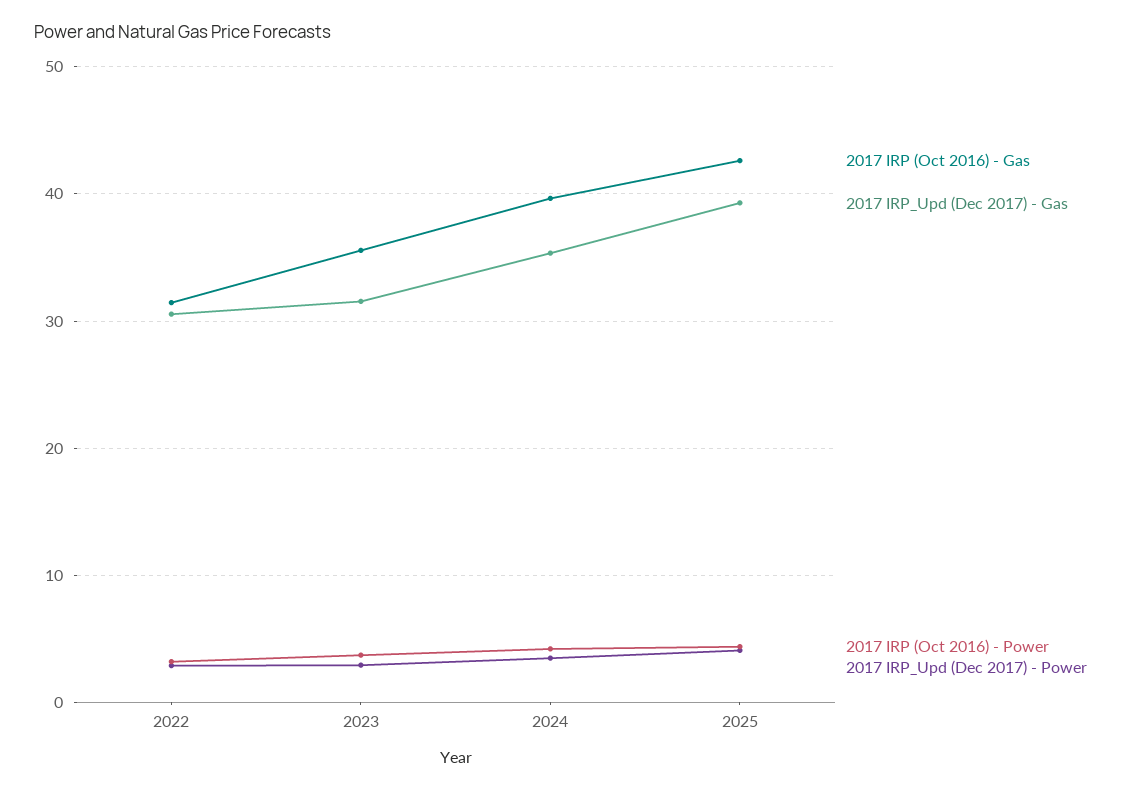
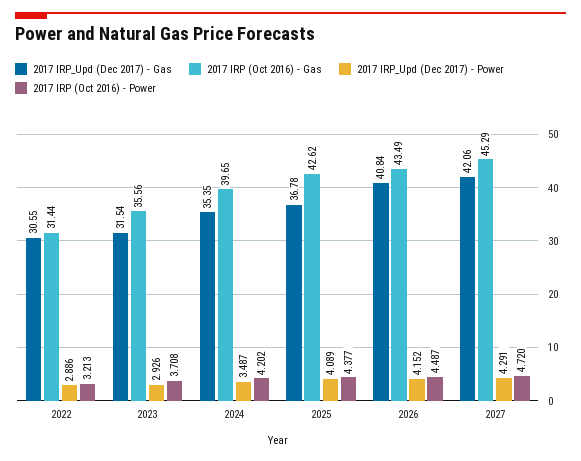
2017 IRP_Upd (Dec 2017) - Gas, 2025: 39 -> 36.78
2017 IRP_Upd (Dec 2017) - Gas, 2026: none -> 40.84
2017 IRP (Oct 2016) - Gas, 2026: none -> 43.49
2017 IRP_Upd (Dec 2017) - Power, 2026: none -> 4.152
2017 IRP (Oct 2016) - Power, 2026: none -> 4.487
2017 IRP_Upd (Dec 2017) - Gas, 2027: none -> 42.06
2017 IRP (Oct 2016) - Gas, 2027: none -> 45.29
2017 IRP_Upd (Dec 2017) - Power, 2027: none -> 4.291
2017 IRP (Oct 2016) - Power, 2027: none -> 4.72

